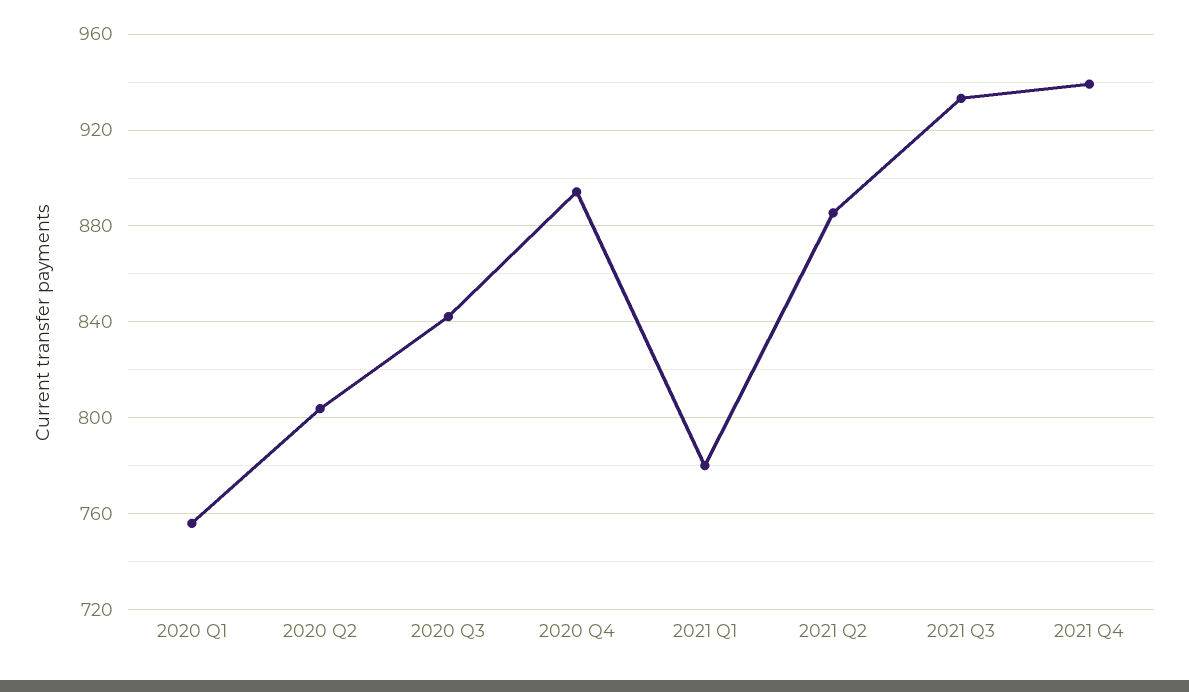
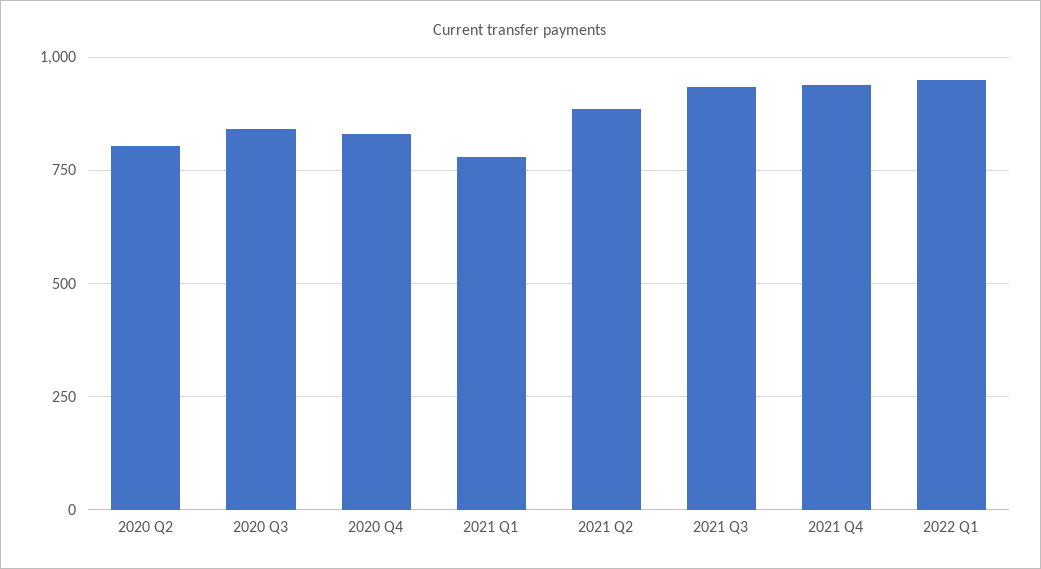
2020 Q1: 755 -> none
2020 Q4: 895 -> 825
2022 Q1: none -> 950

